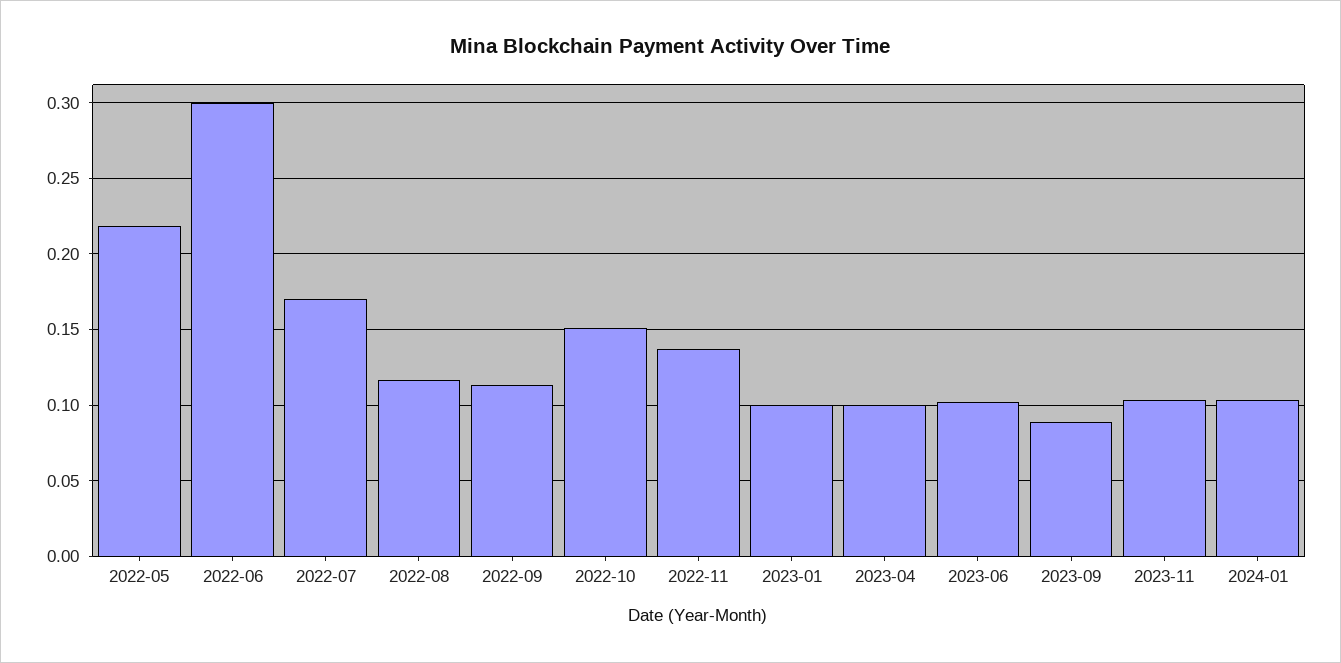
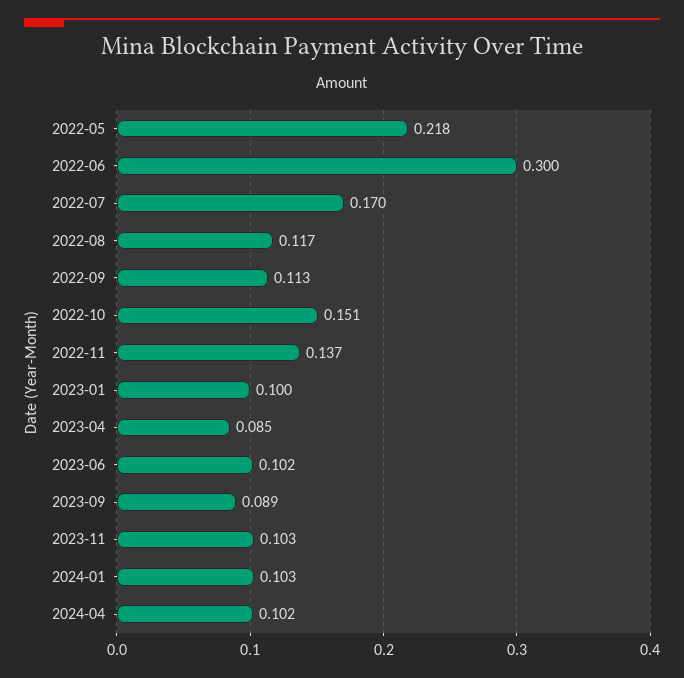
2023-04: 0.1 -> 0.085
2024-04: none -> 0.102

